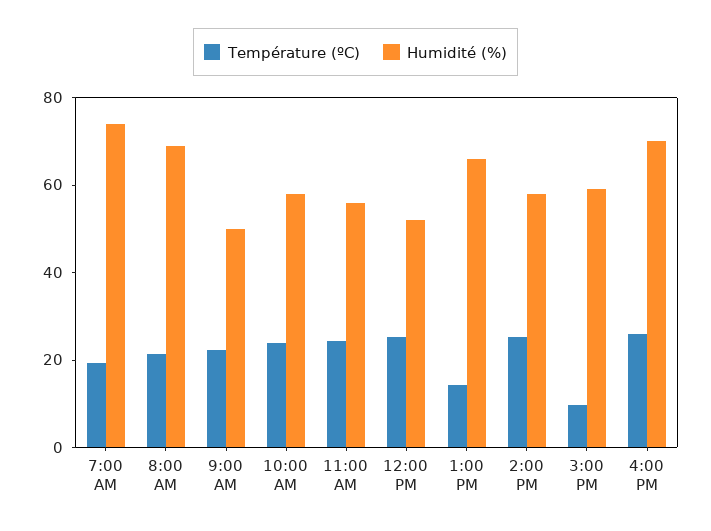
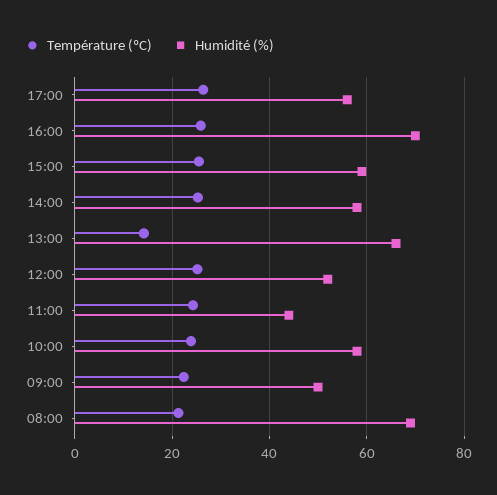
Température (ºC), 7:00 AM: 20 -> none
Humidité (%), 7:00 AM: 75 -> none
Humidité (%), 11:00 AM: 55 -> 44
Température (ºC), 3:00 PM: 10 -> 26
Température (ºC), 17:00: none -> 26
Humidité (%), 17:00: none -> 56

